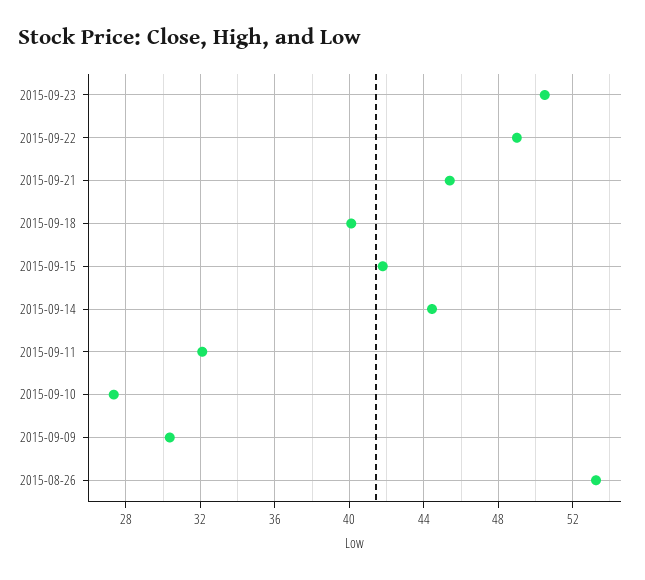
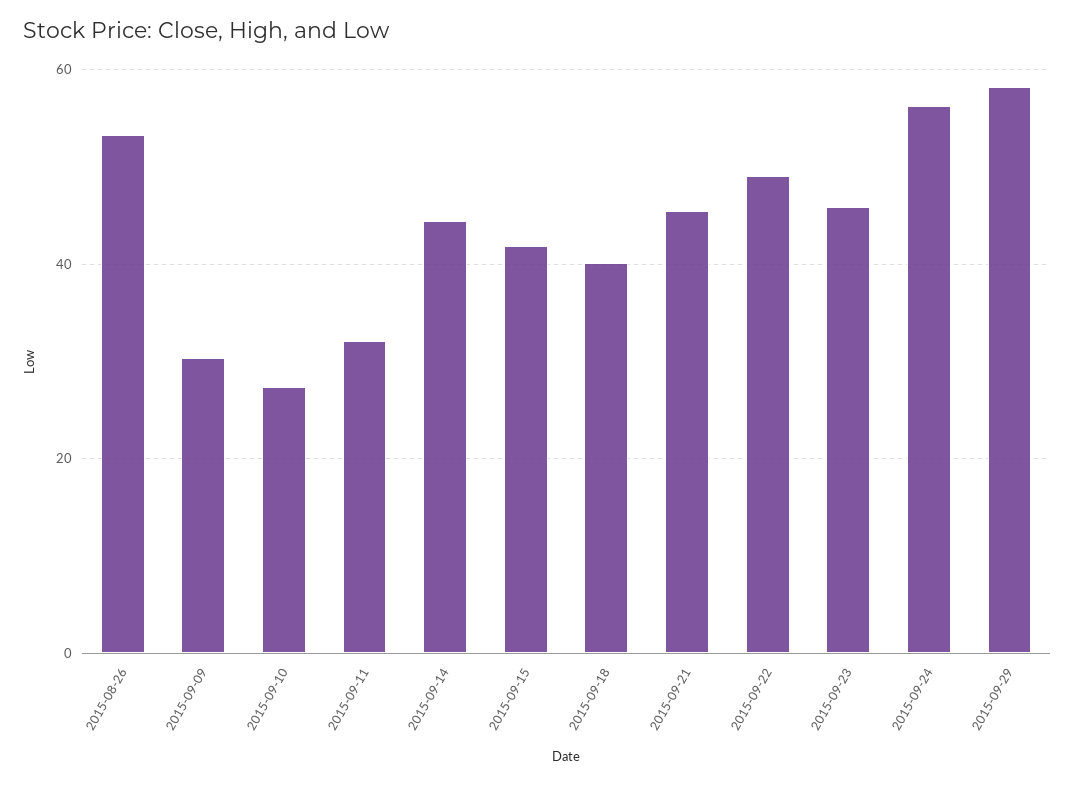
2015-09-23: 50.5 -> 46
2015-09-24: none -> 56
2015-09-29: none -> 58

